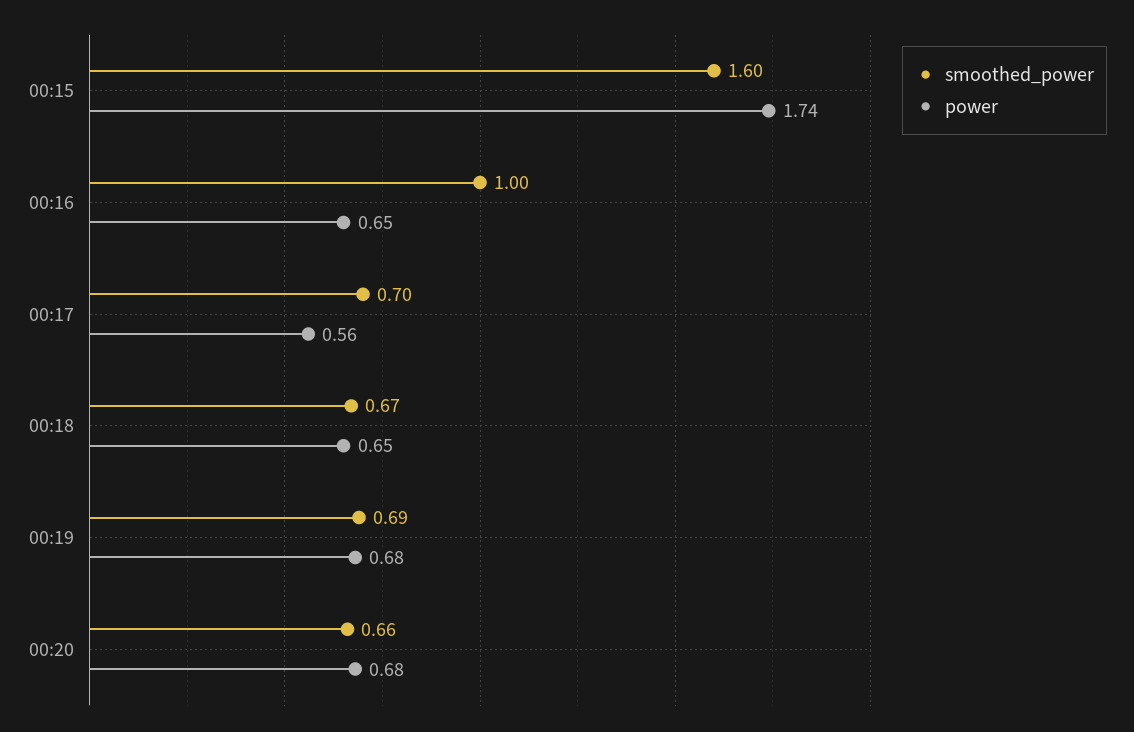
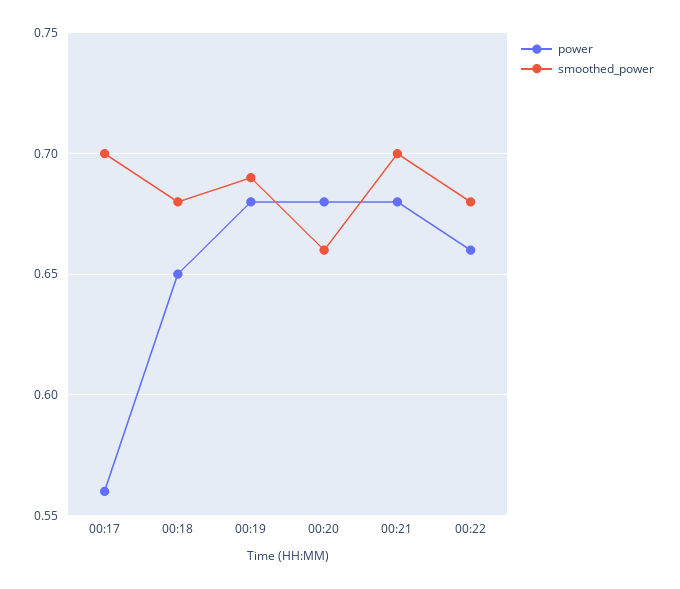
smoothed_power, 00:15: 1.6 -> none
power, 00:15: 1.74 -> none
smoothed_power, 00:16: 1 -> none
power, 00:16: 0.65 -> none
smoothed_power, 00:18: 0.67 -> 0.68
power, 00:21: none -> 0.68
smoothed_power, 00:21: none -> 0.7
power, 00:22: none -> 0.66
smoothed_power, 00:22: none -> 0.68

